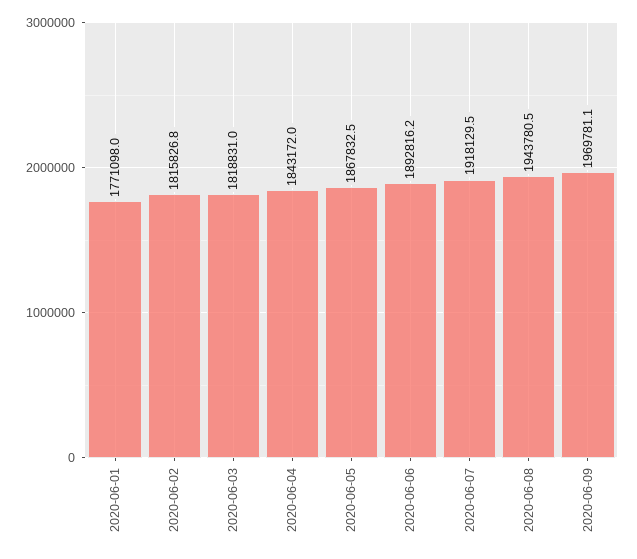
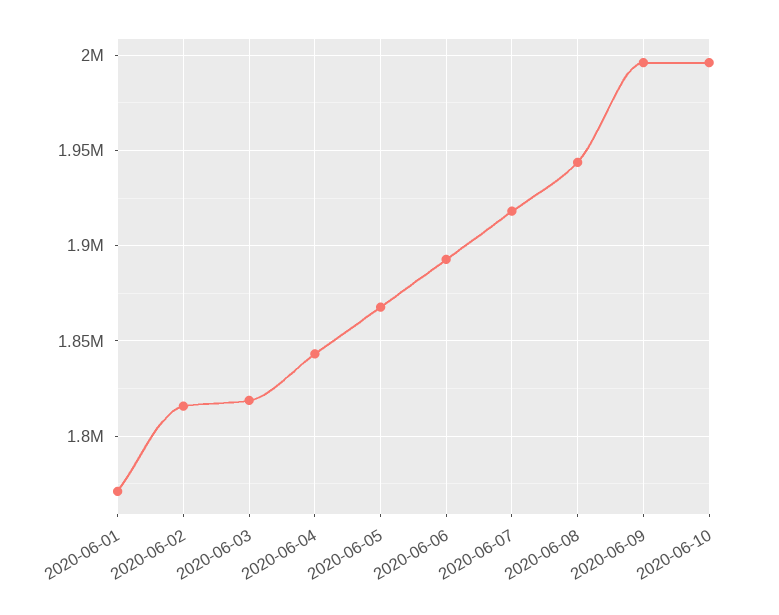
2020-06-09: 1969781.1 -> 1995000
2020-06-10: none -> 1995000

